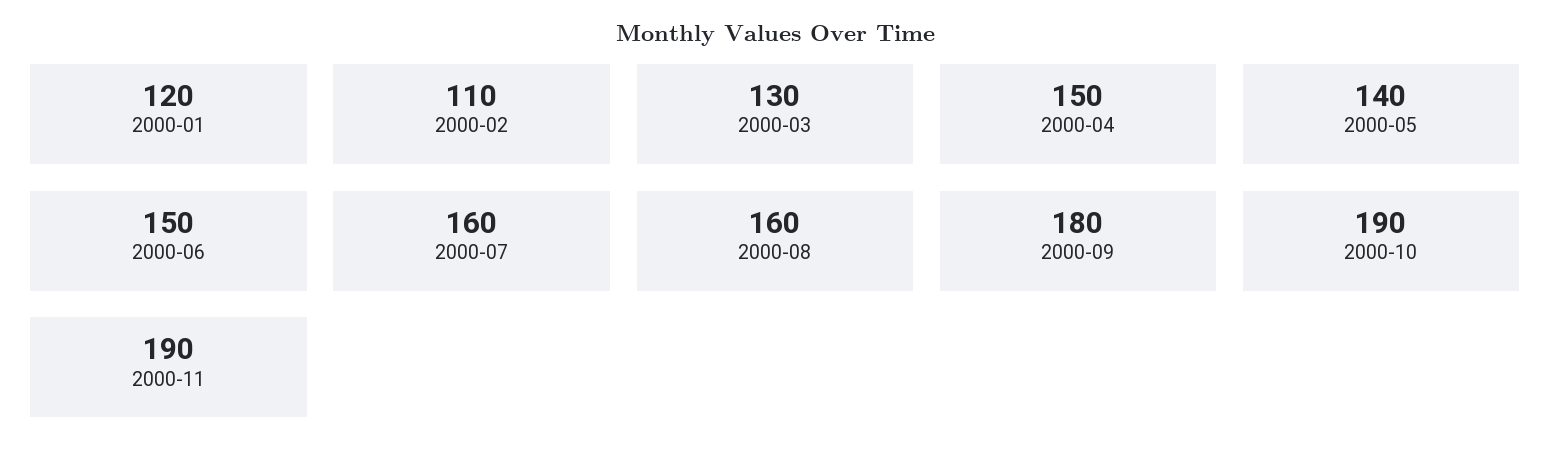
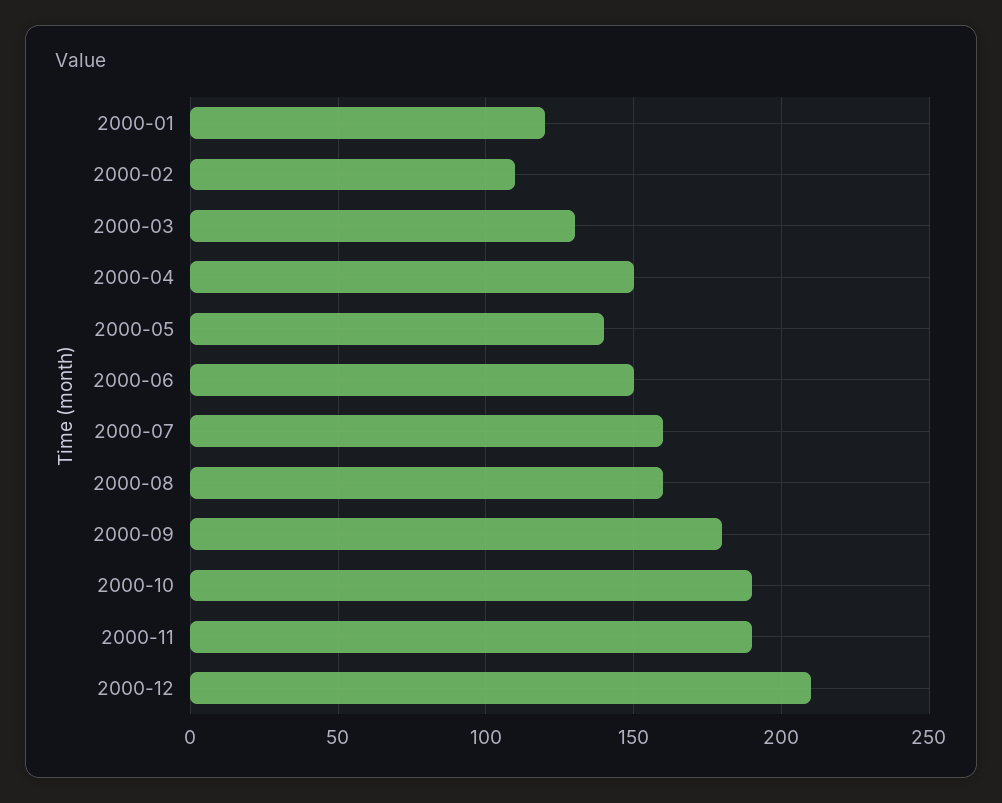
2000-12: none -> 210

